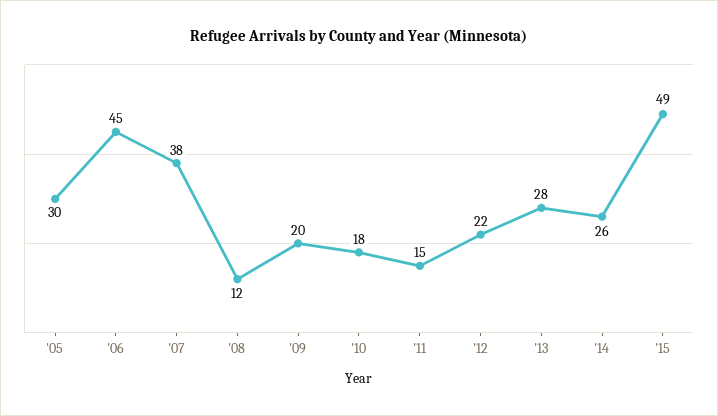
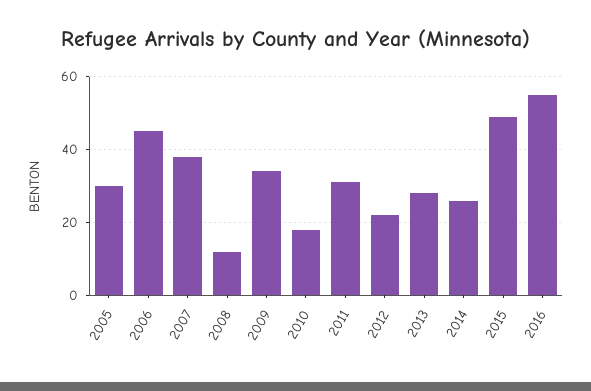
'09: 20 -> 35
'11: 15 -> 30
2016: none -> 55

